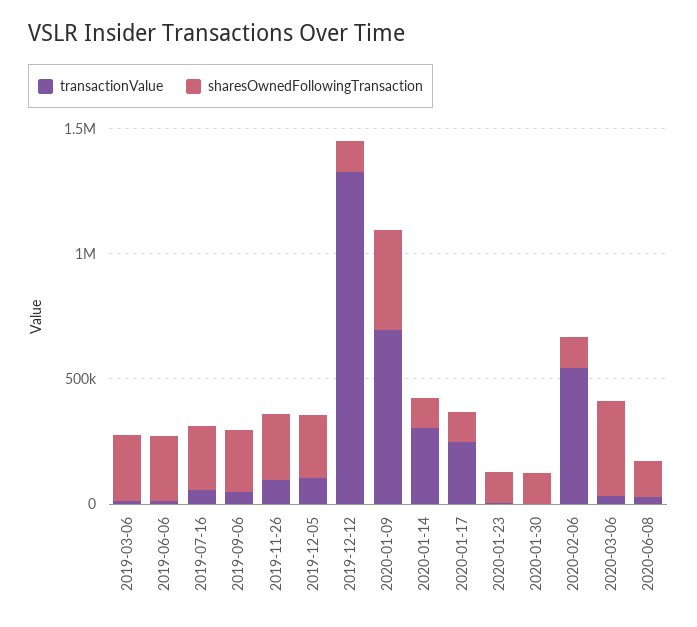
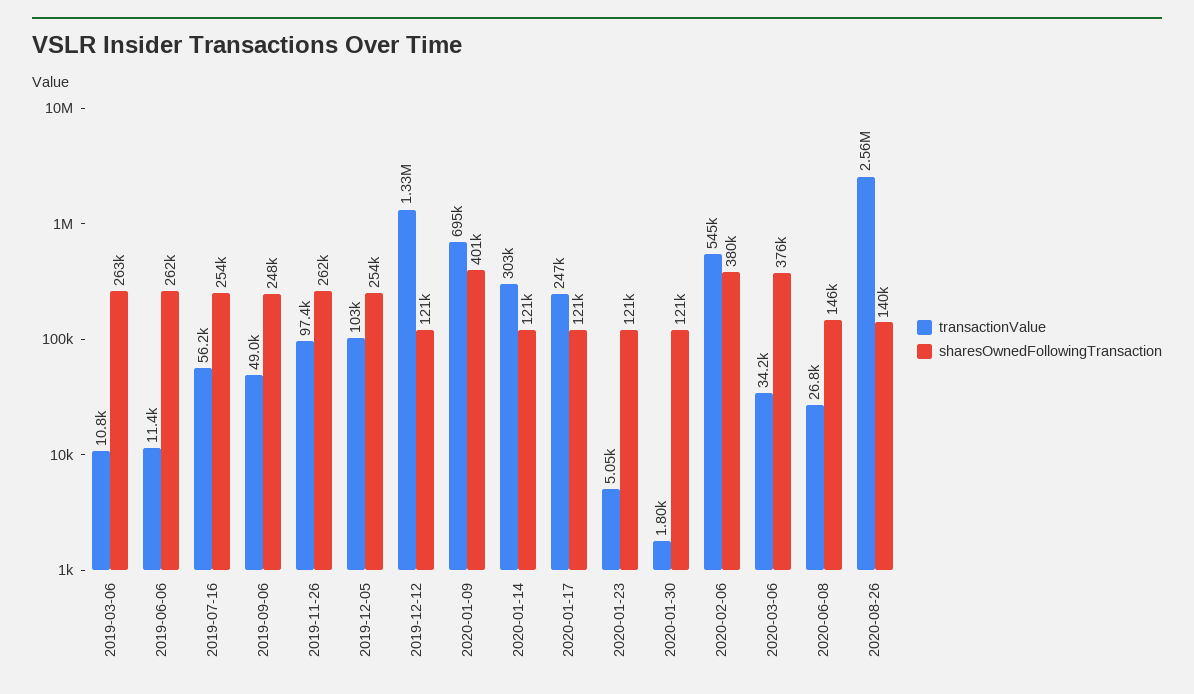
sharesOwnedFollowingTransaction, 2020-02-06: 100000 -> 380000
transactionValue, 2020-08-26: none -> 2560000
sharesOwnedFollowingTransaction, 2020-08-26: none -> 140000

